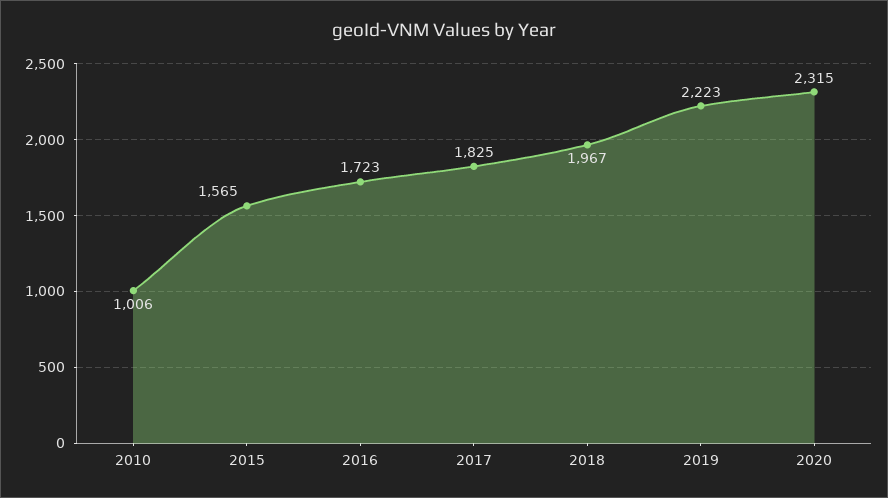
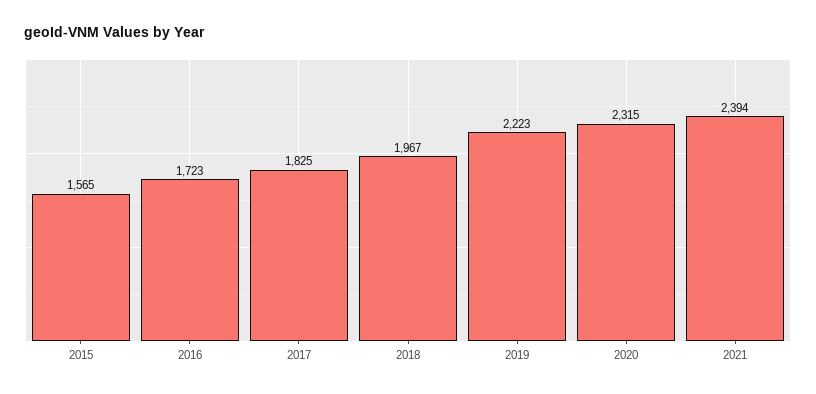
2010: 1006 -> none
2021: none -> 2394

